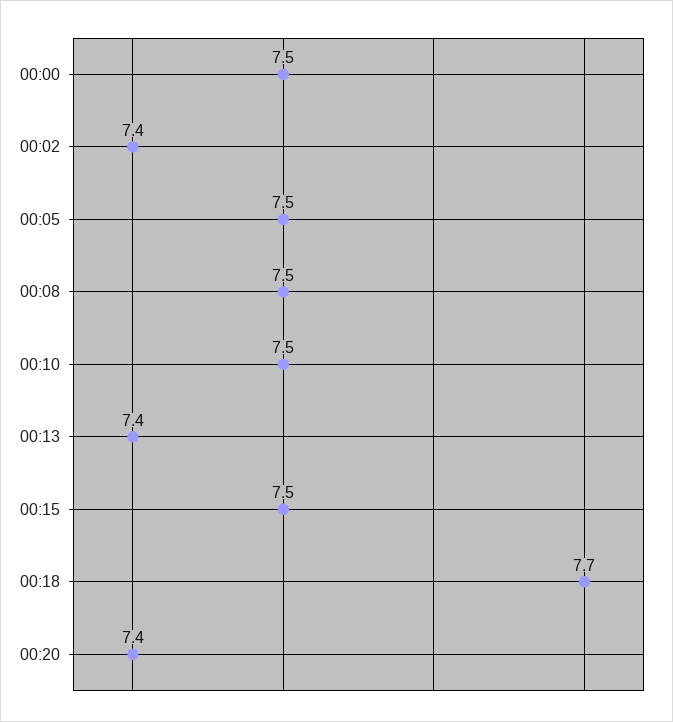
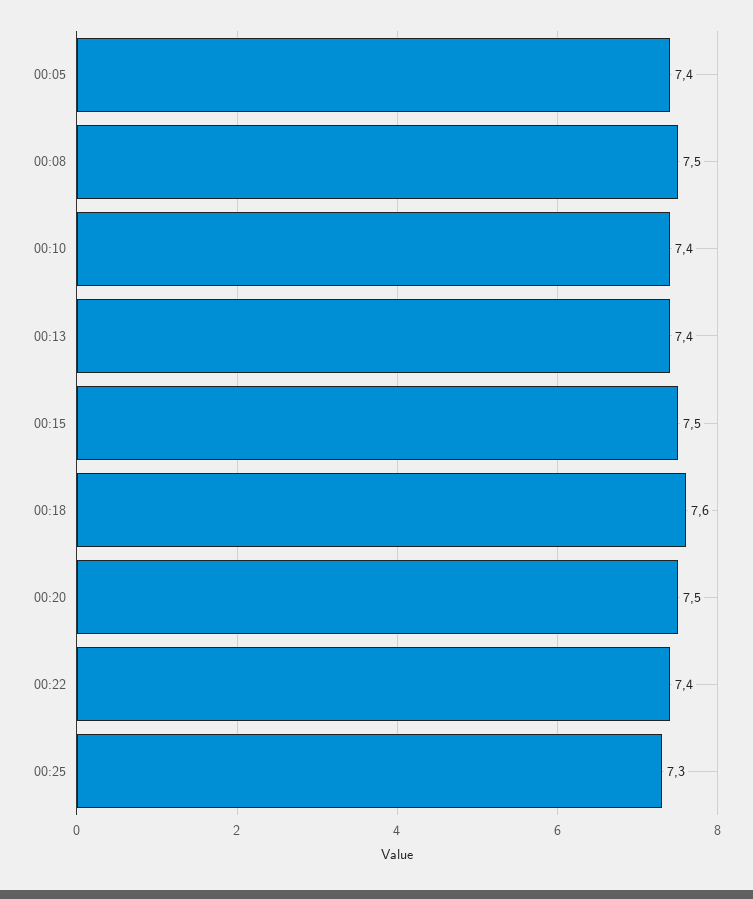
00:00: 7.5 -> none
00:02: 7.4 -> none
00:05: 7.5 -> 7.4
00:10: 7.5 -> 7.4
00:18: 7.7 -> 7.6
00:20: 7.4 -> 7.5
00:22: none -> 7.4
00:25: none -> 7.3

